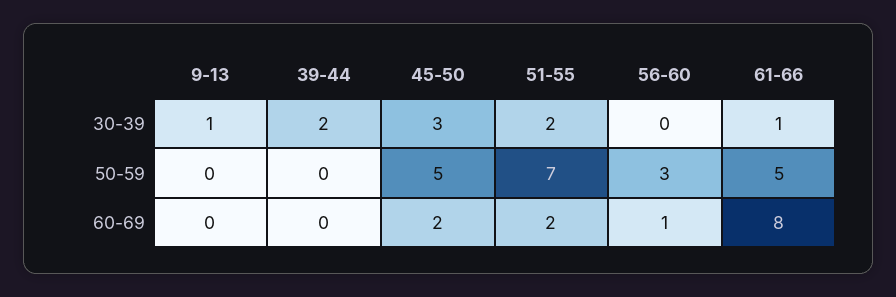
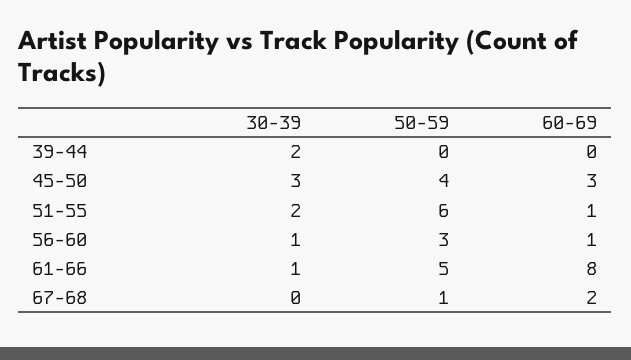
9-13, 30-39: 1 -> none
56-60, 30-39: 0 -> 1
9-13, 50-59: 0 -> none
45-50, 50-59: 5 -> 4
51-55, 50-59: 7 -> 6
9-13, 60-69: 0 -> none
45-50, 60-69: 2 -> 3
51-55, 60-69: 2 -> 1
67-68, 30-39: none -> 0
67-68, 50-59: none -> 1
67-68, 60-69: none -> 2

